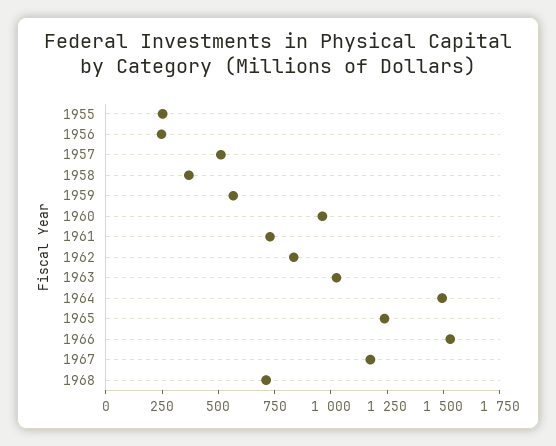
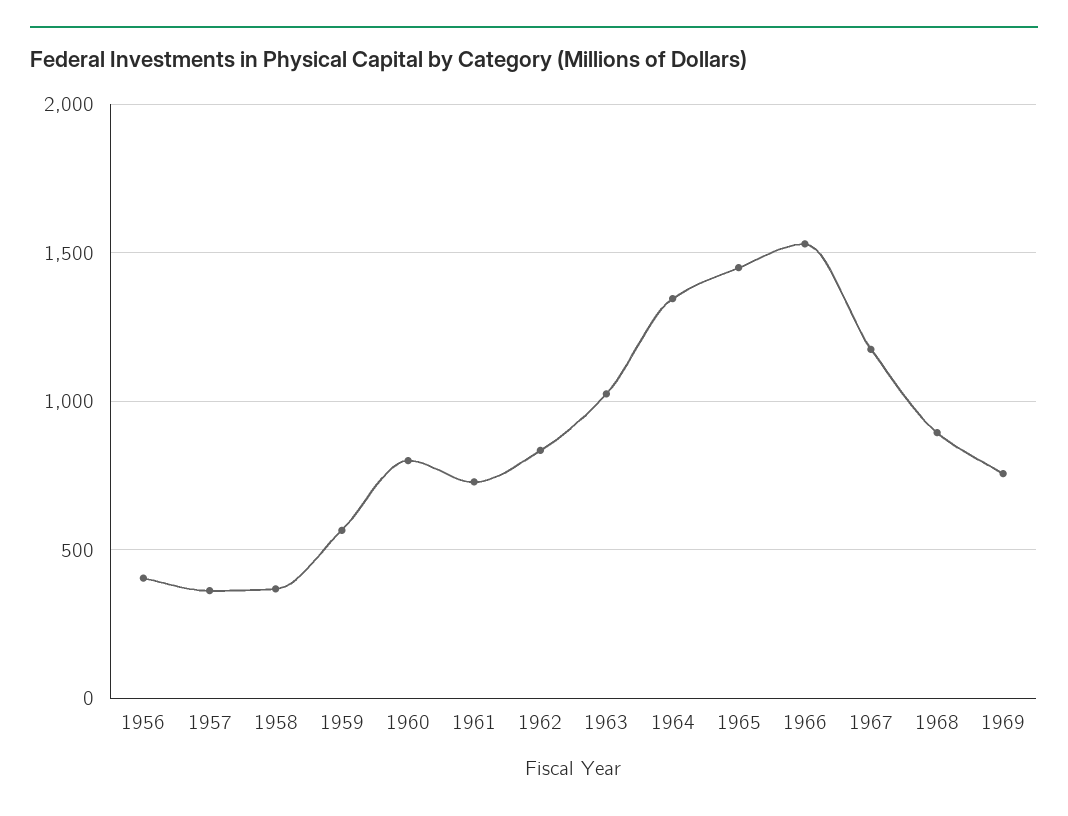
1955: 250 -> none
1956: 250 -> 400
1957: 500 -> 350
1960: 950 -> 800
1964: 1500 -> 1350
1965: 1250 -> 1450
1968: 700 -> 900
1969: none -> 750

